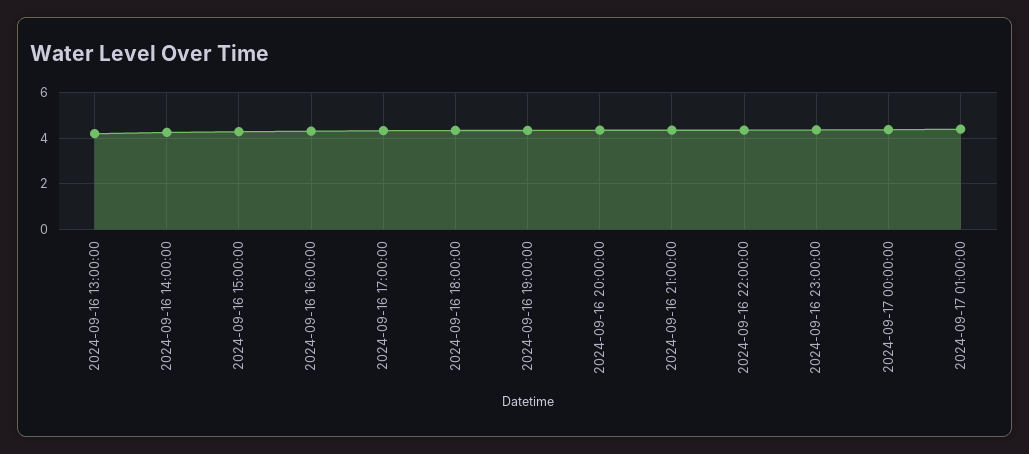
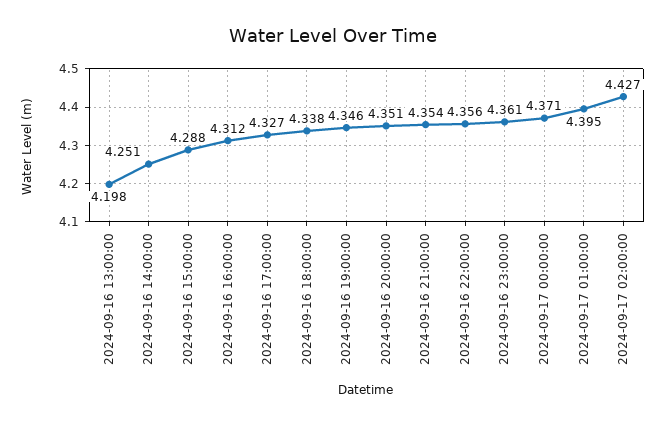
2024-09-17 02:00:00: none -> 4.427

